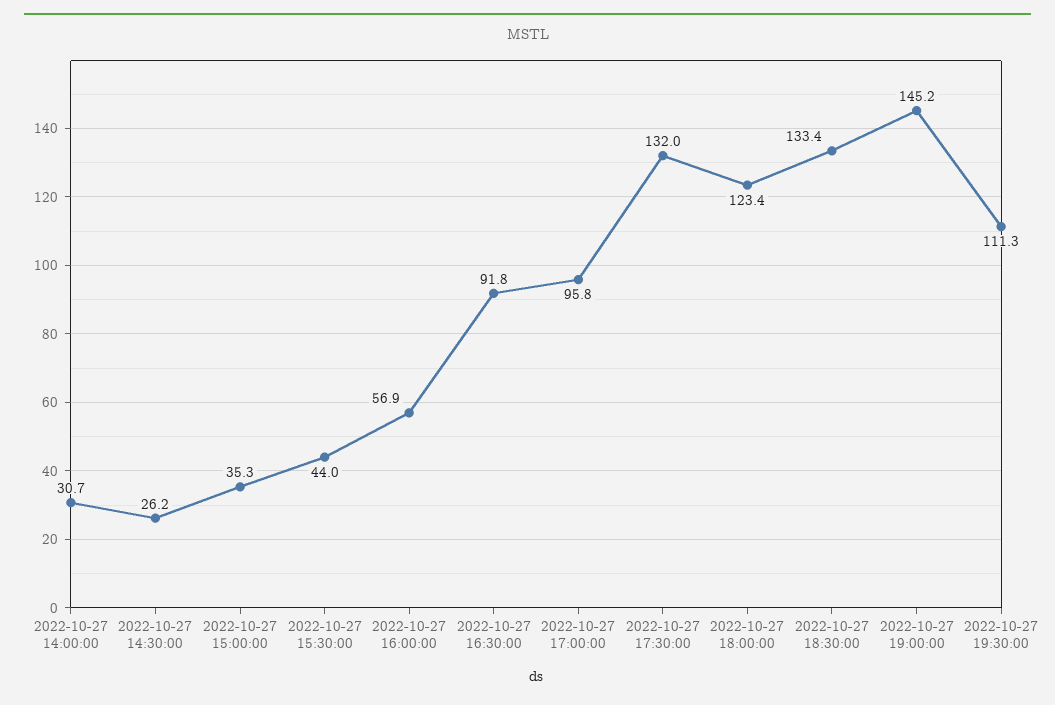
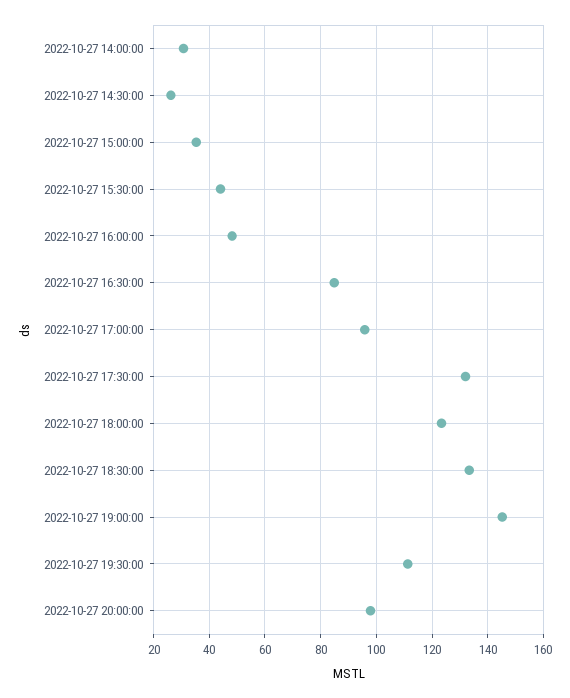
2022-10-27 16:00:00: 56.9 -> 47.5
2022-10-27 16:30:00: 91.8 -> 85
2022-10-27 20:00:00: none -> 97.5

